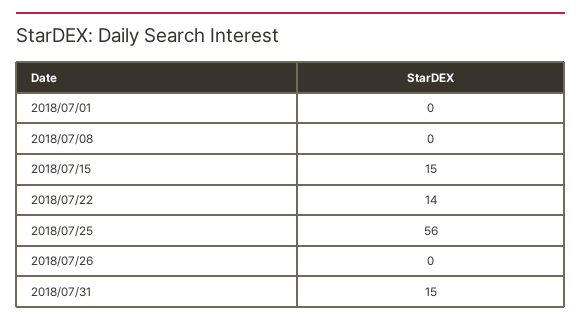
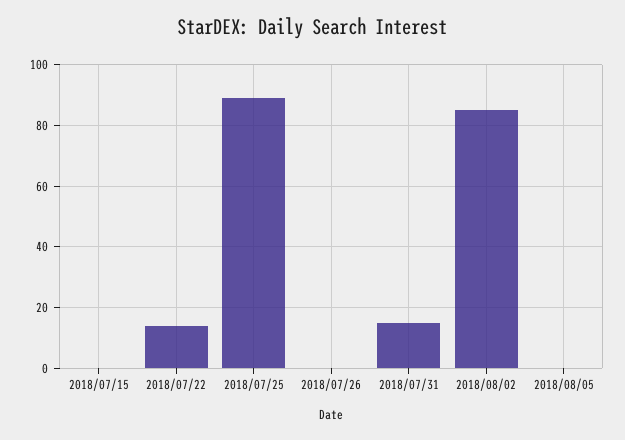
2018/07/01: 0 -> none
2018/07/08: 0 -> none
2018/07/15: 15 -> 0
2018/07/25: 56 -> 90
2018/08/02: none -> 85
2018/08/05: none -> 0

